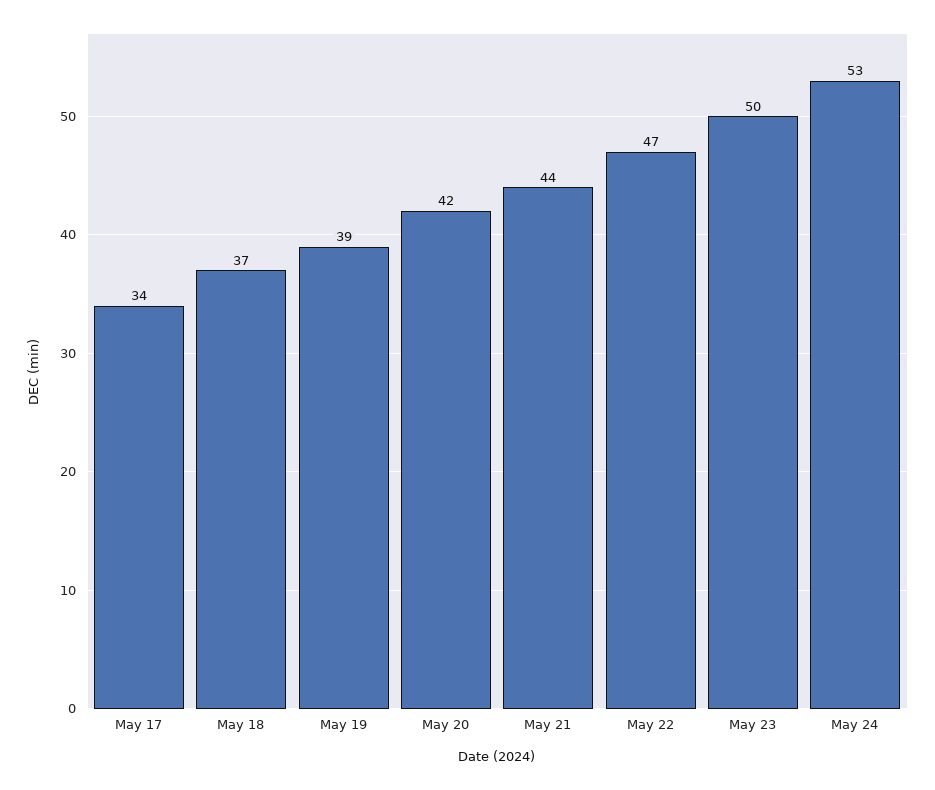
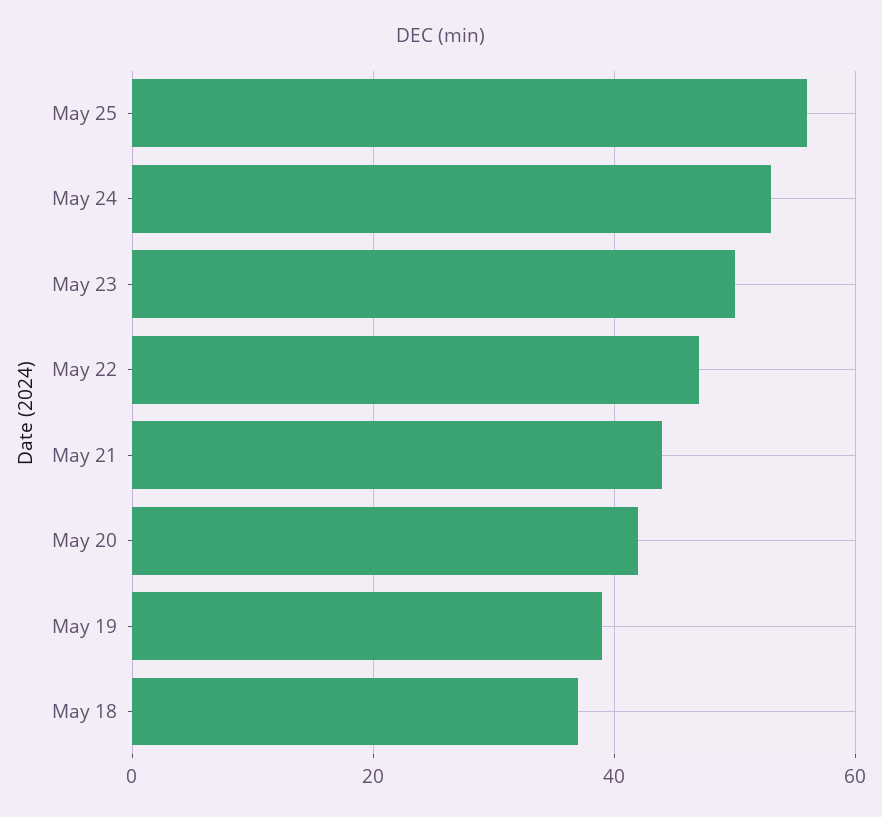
May 17: 34 -> none
May 25: none -> 55

